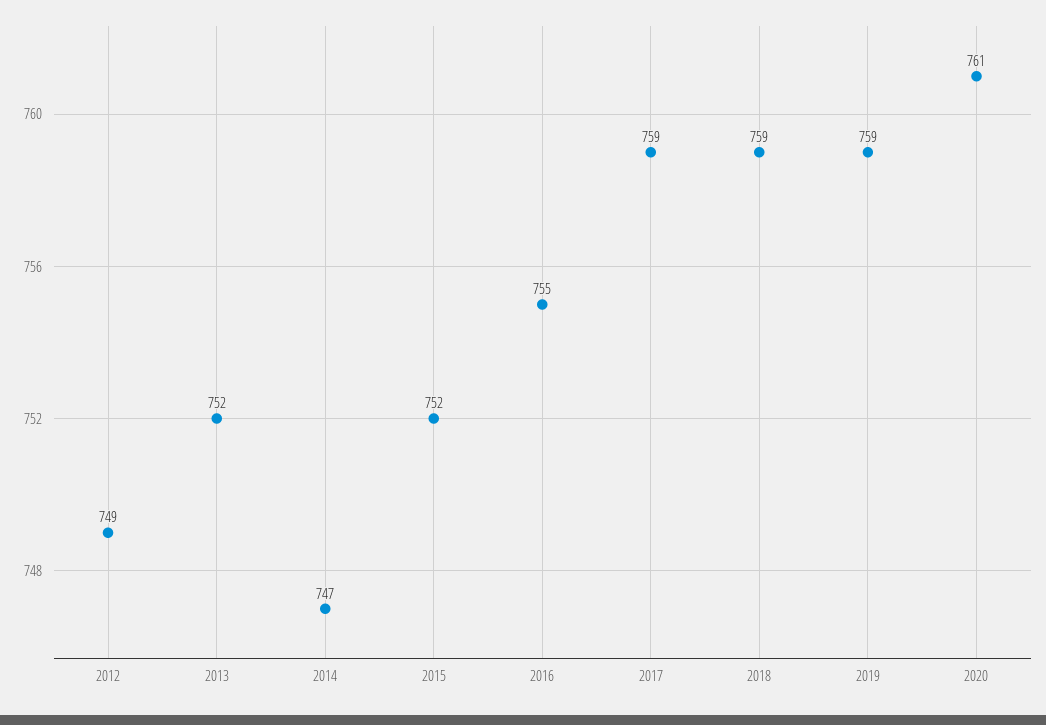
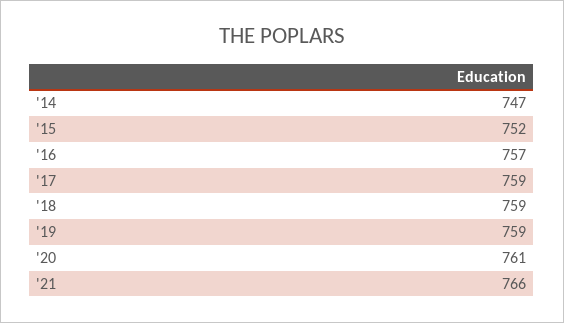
2012: 749 -> none
2013: 752 -> none
2016: 755 -> 757
'21: none -> 766

